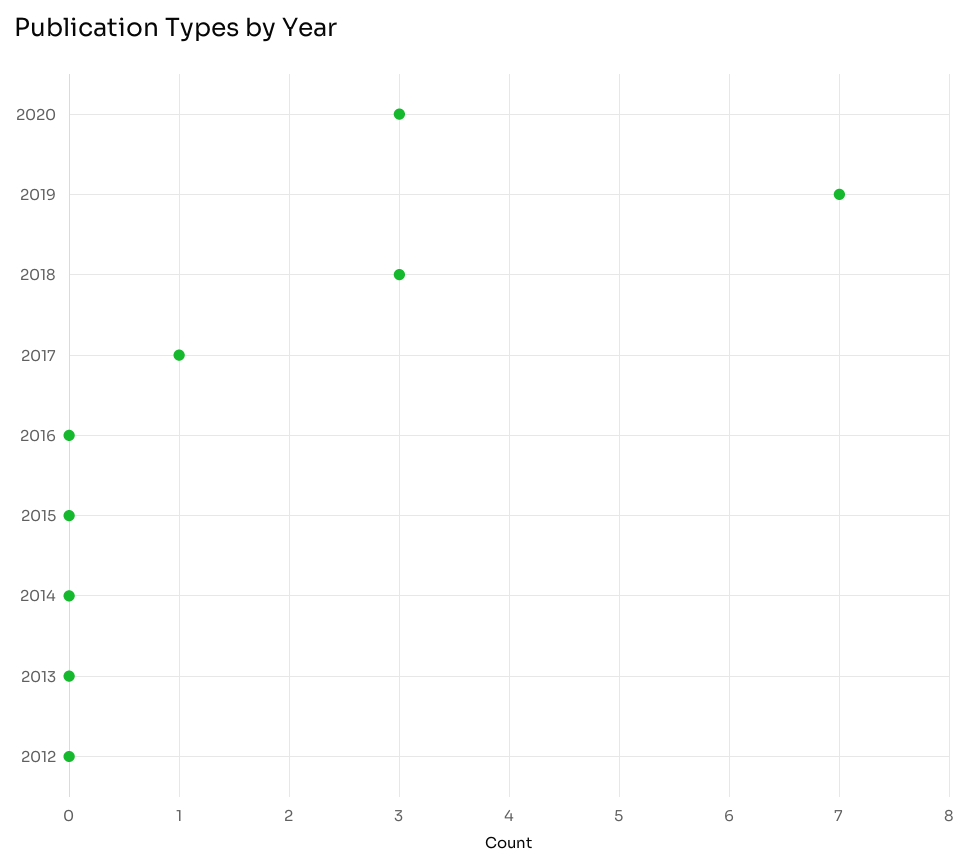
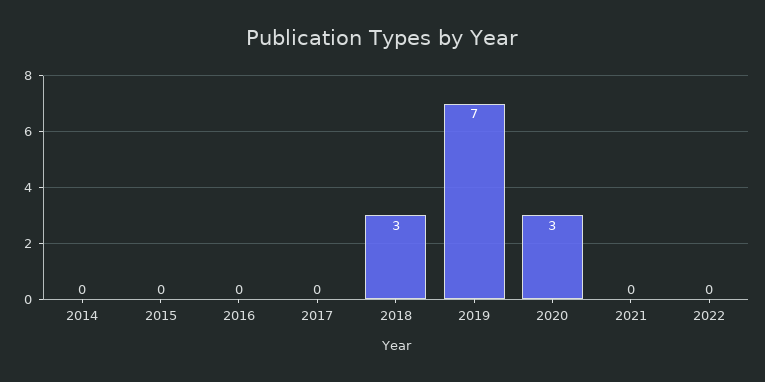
2017: 1 -> 0
2013: 0 -> none
2012: 0 -> none
2021: none -> 0
2022: none -> 0

